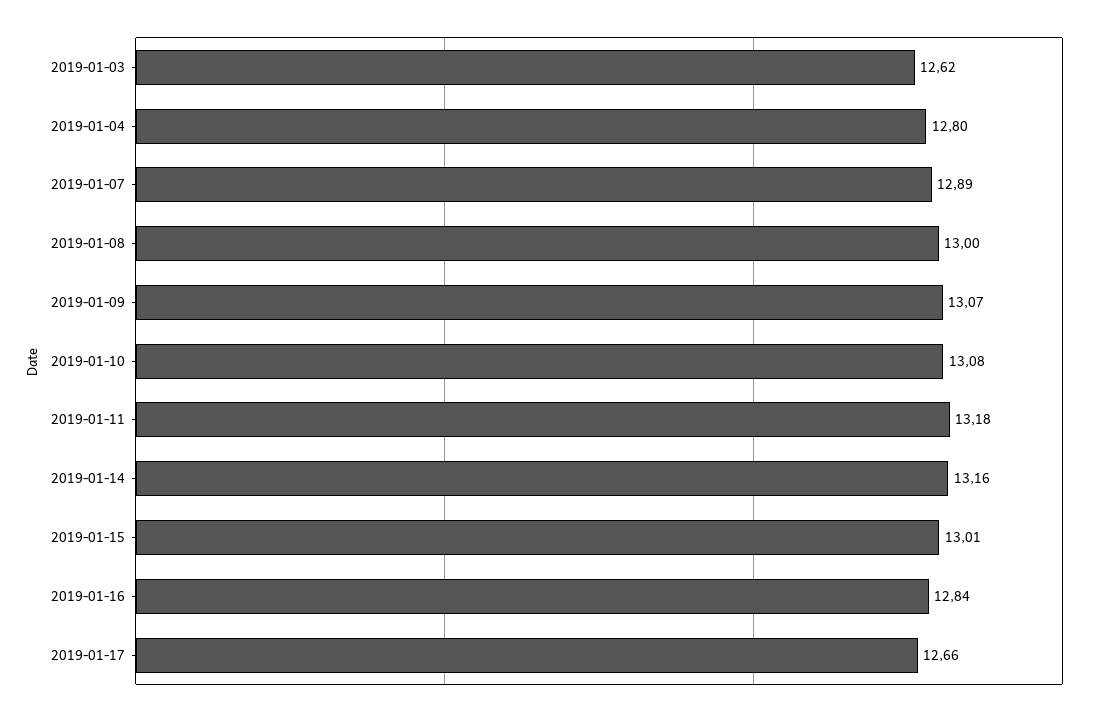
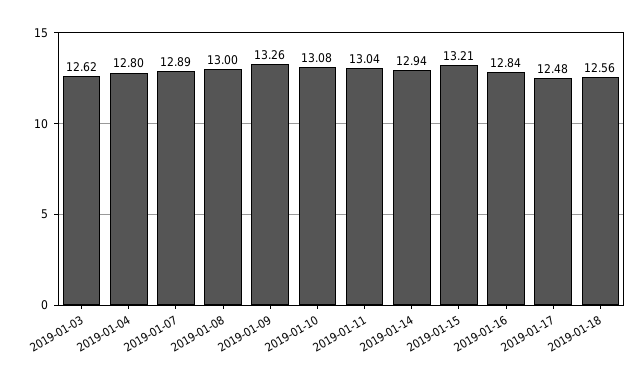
2019-01-09: 13.07 -> 13.26
2019-01-11: 13.18 -> 13.04
2019-01-14: 13.16 -> 12.94
2019-01-15: 13.01 -> 13.21
2019-01-17: 12.66 -> 12.48
2019-01-18: none -> 12.56

